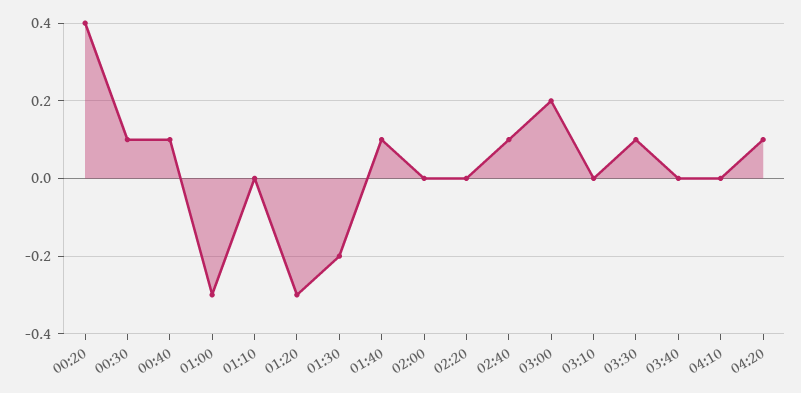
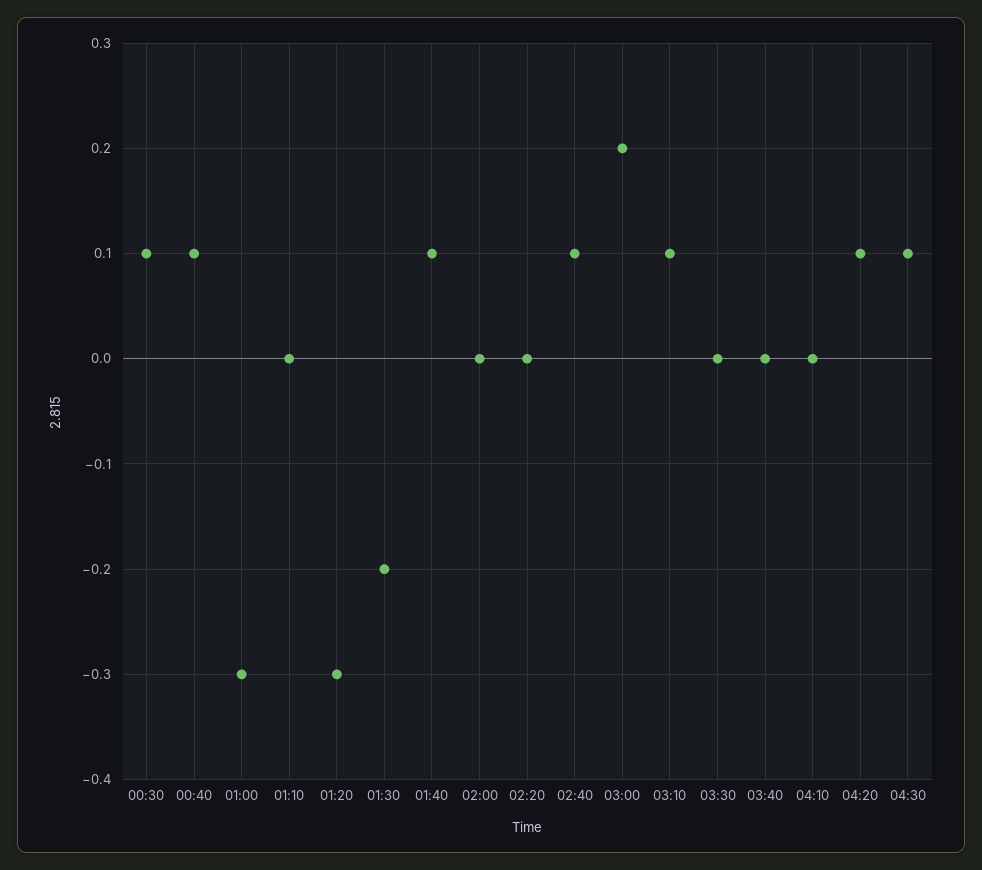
00:20: 0.4 -> none
03:10: 0 -> 0.1
03:30: 0.1 -> 0
04:30: none -> 0.1

